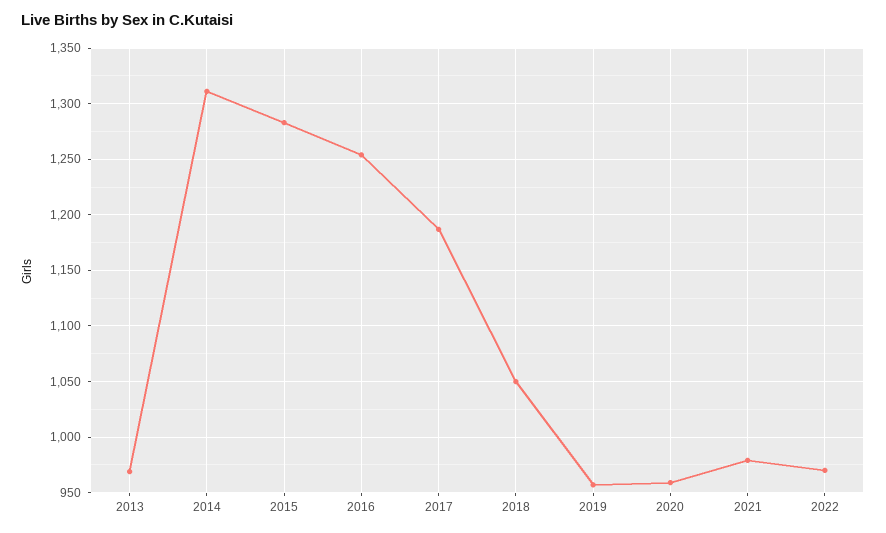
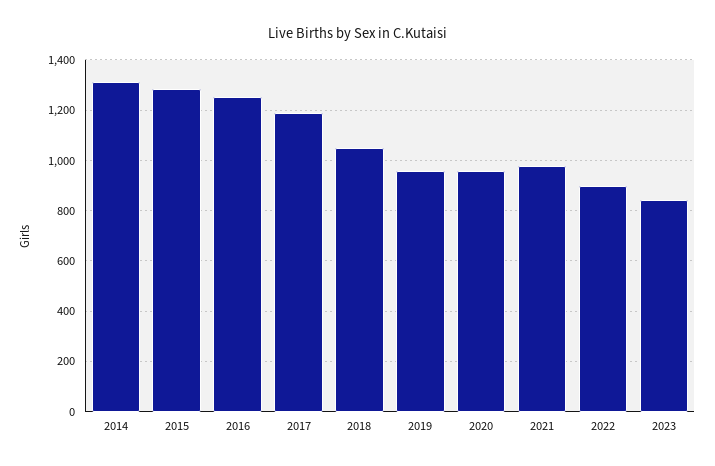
2013: 970 -> none
2022: 970 -> 900
2023: none -> 850

